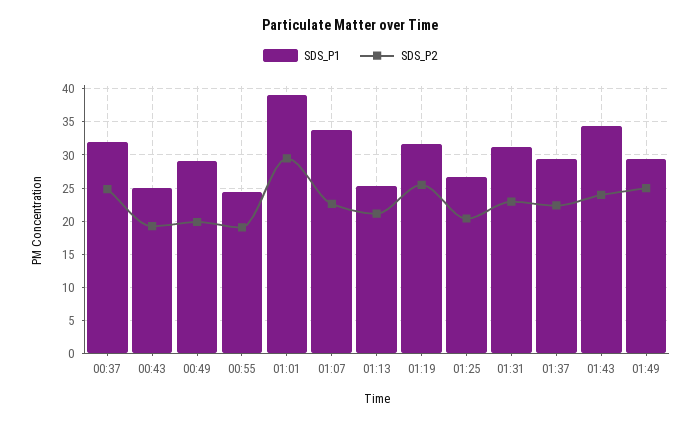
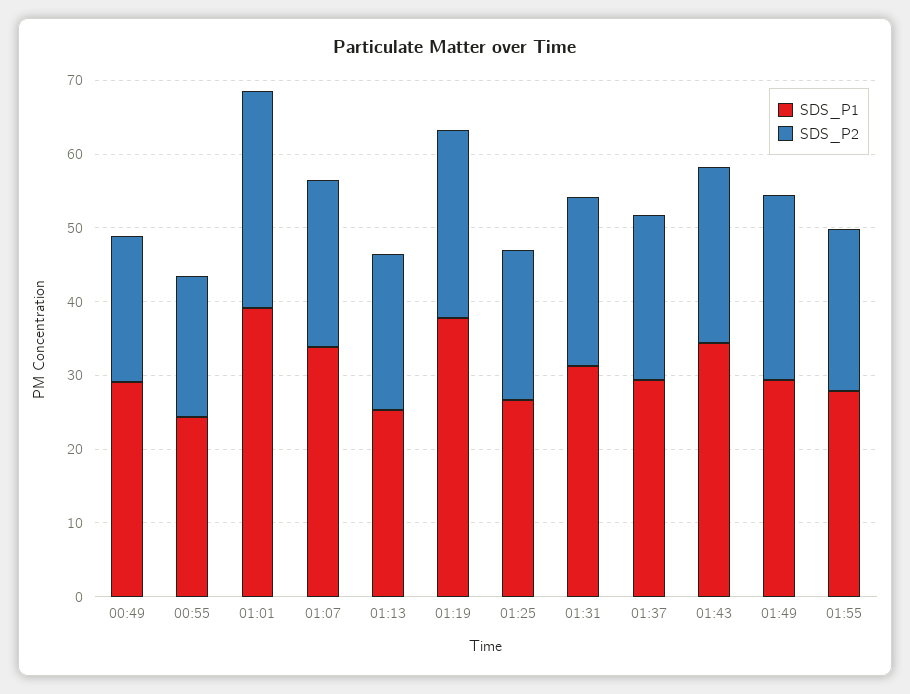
SDS_P1, 00:37: 32 -> none
SDS_P2, 00:37: 25 -> none
SDS_P1, 00:43: 25 -> none
SDS_P2, 00:43: 19 -> none
SDS_P1, 01:19: 32 -> 38
SDS_P1, 01:55: none -> 28
SDS_P2, 01:55: none -> 22

